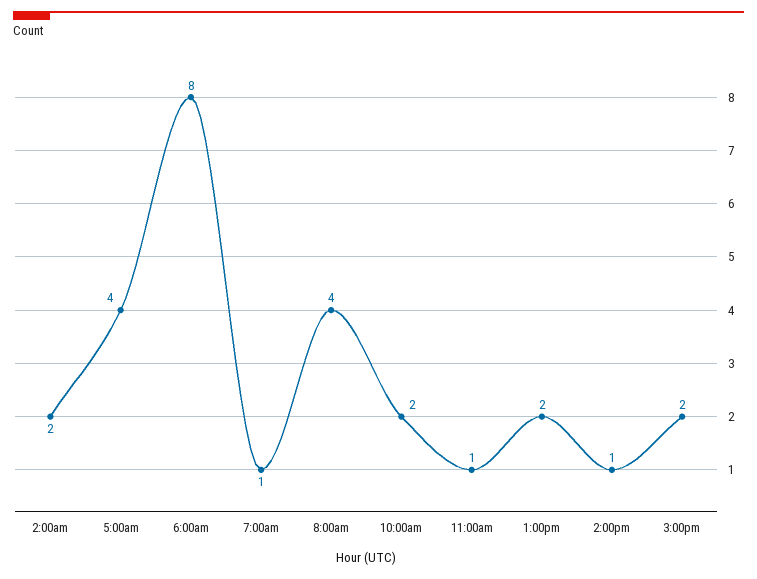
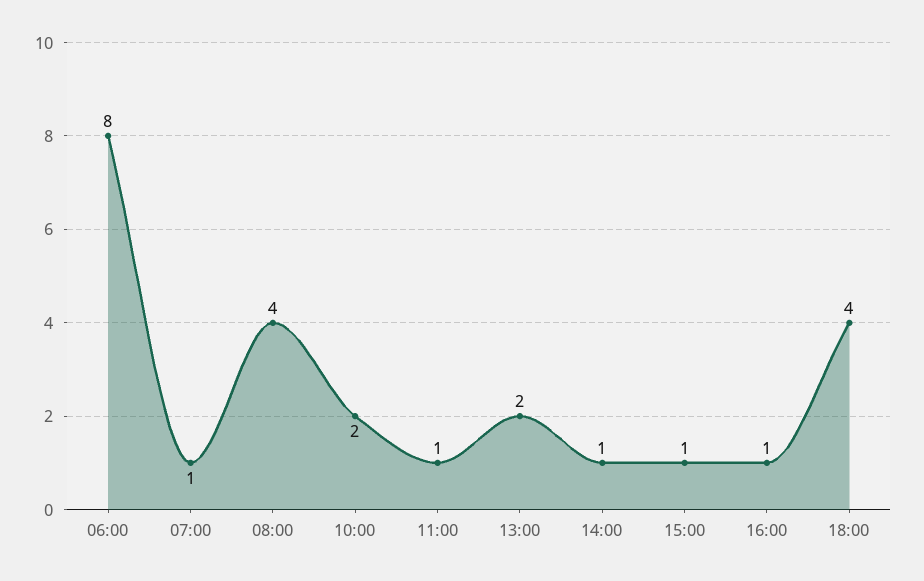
2:00am: 2 -> none
5:00am: 4 -> none
3:00pm: 2 -> 1
16:00: none -> 1
18:00: none -> 4

